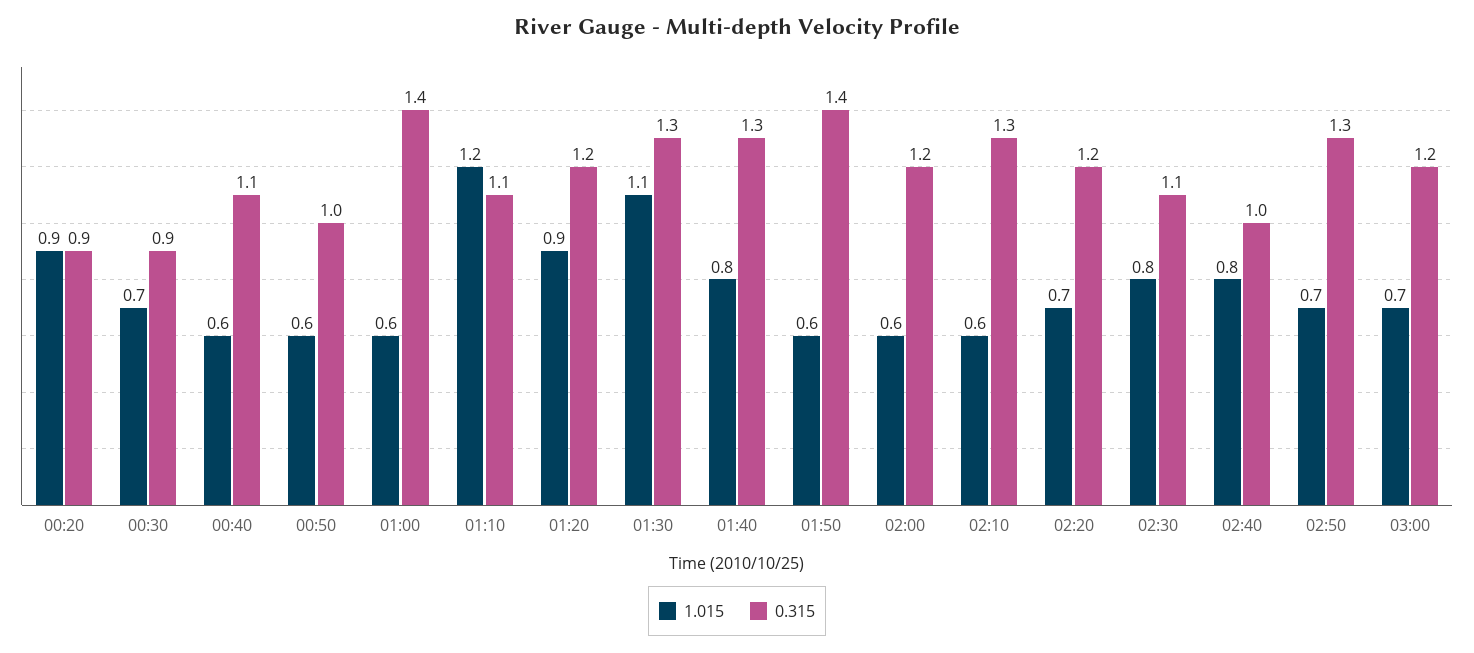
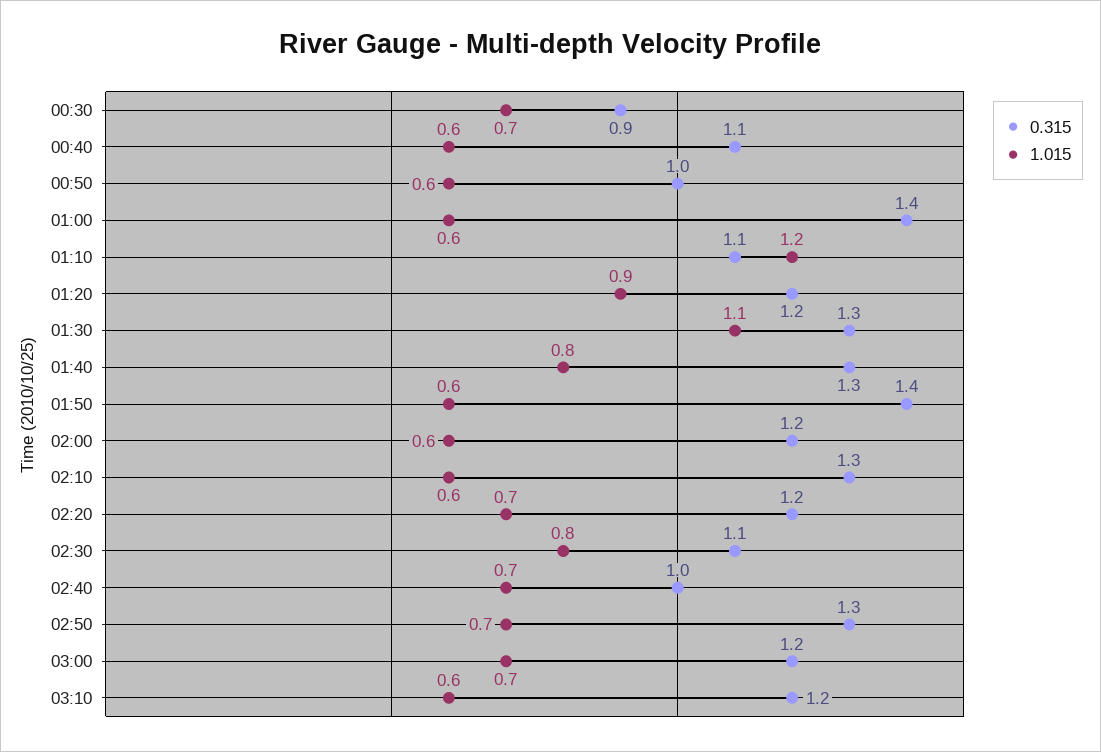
1.015, 00:20: 0.9 -> none
0.315, 00:20: 0.9 -> none
1.015, 02:40: 0.8 -> 0.7
0.315, 03:10: none -> 1.2
1.015, 03:10: none -> 0.6

